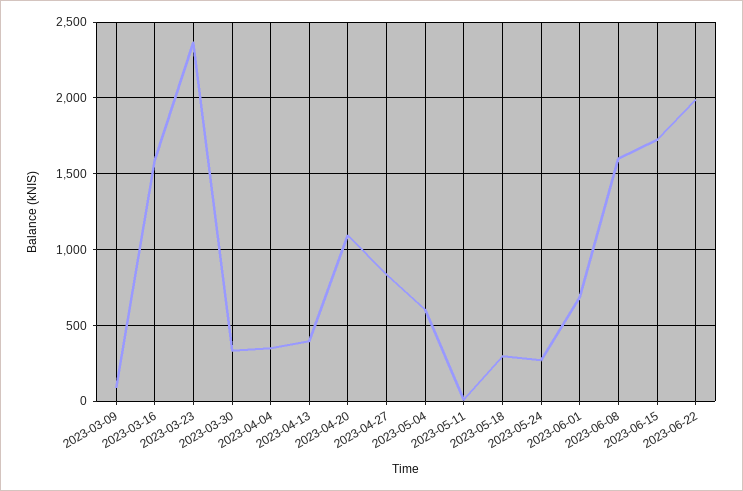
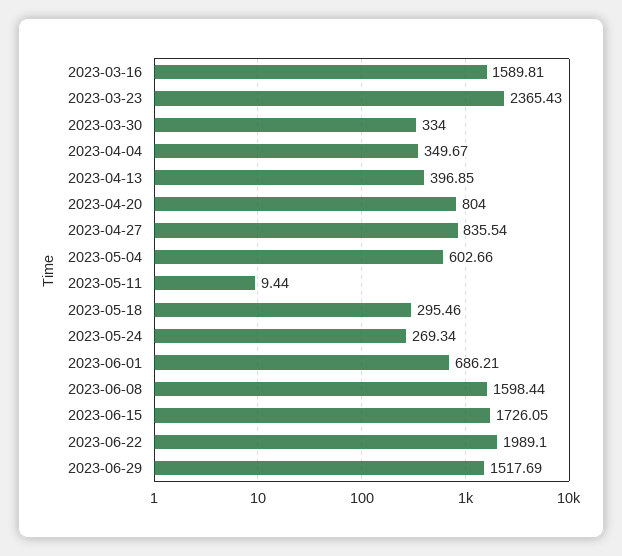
2023-03-09: 100 -> none
2023-04-20: 1100 -> 804
2023-06-29: none -> 1517.69

